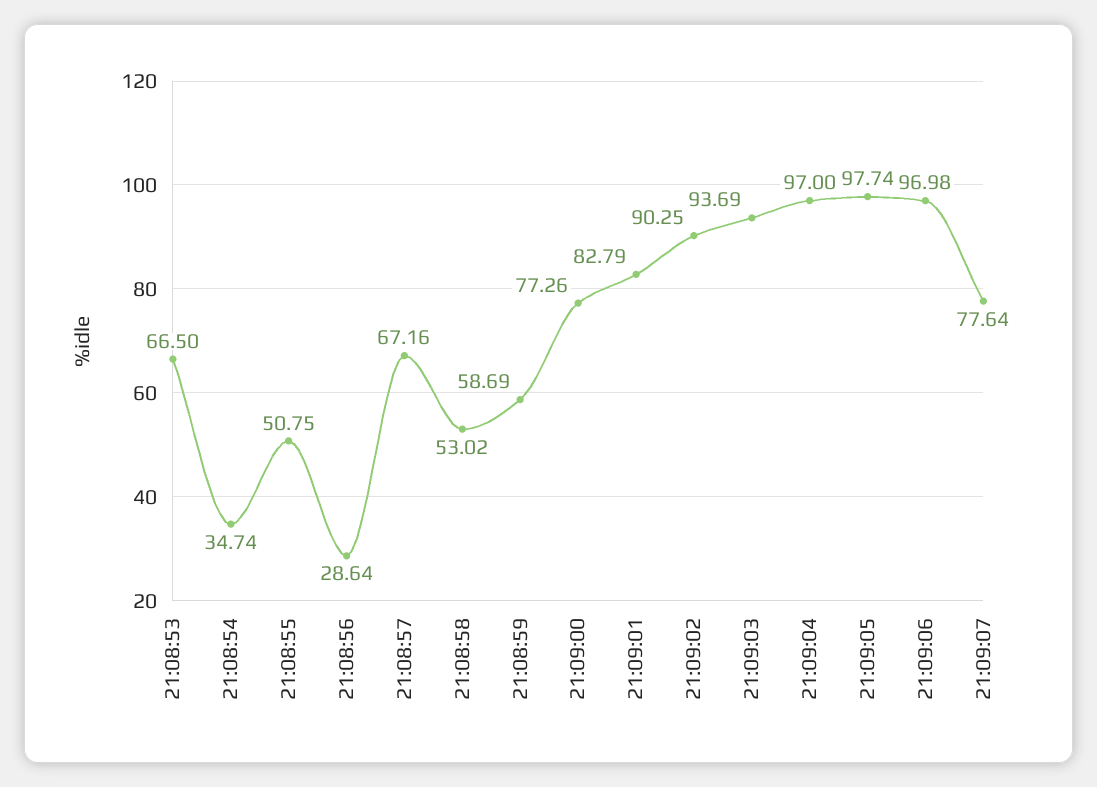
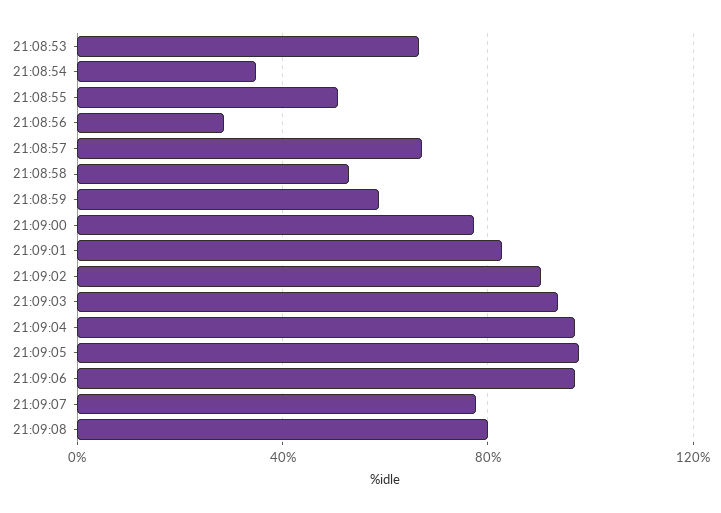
21:09:08: none -> 80

